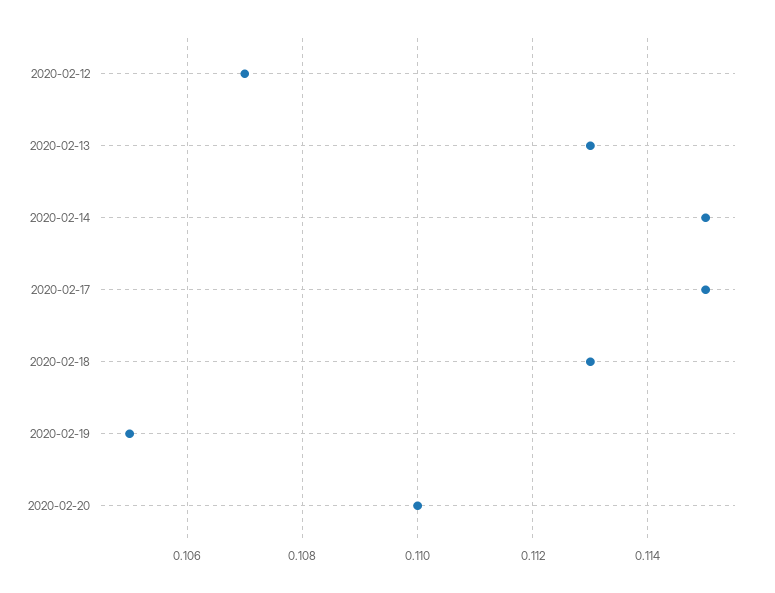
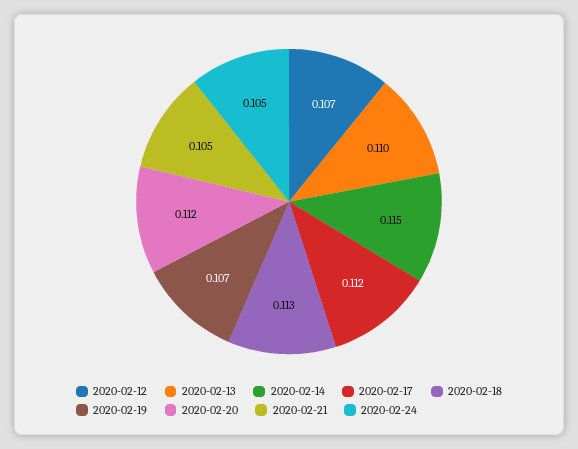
2020-02-13: 0.113 -> 0.11
2020-02-17: 0.115 -> 0.112
2020-02-19: 0.105 -> 0.107
2020-02-20: 0.11 -> 0.112
2020-02-21: none -> 0.105
2020-02-24: none -> 0.105

